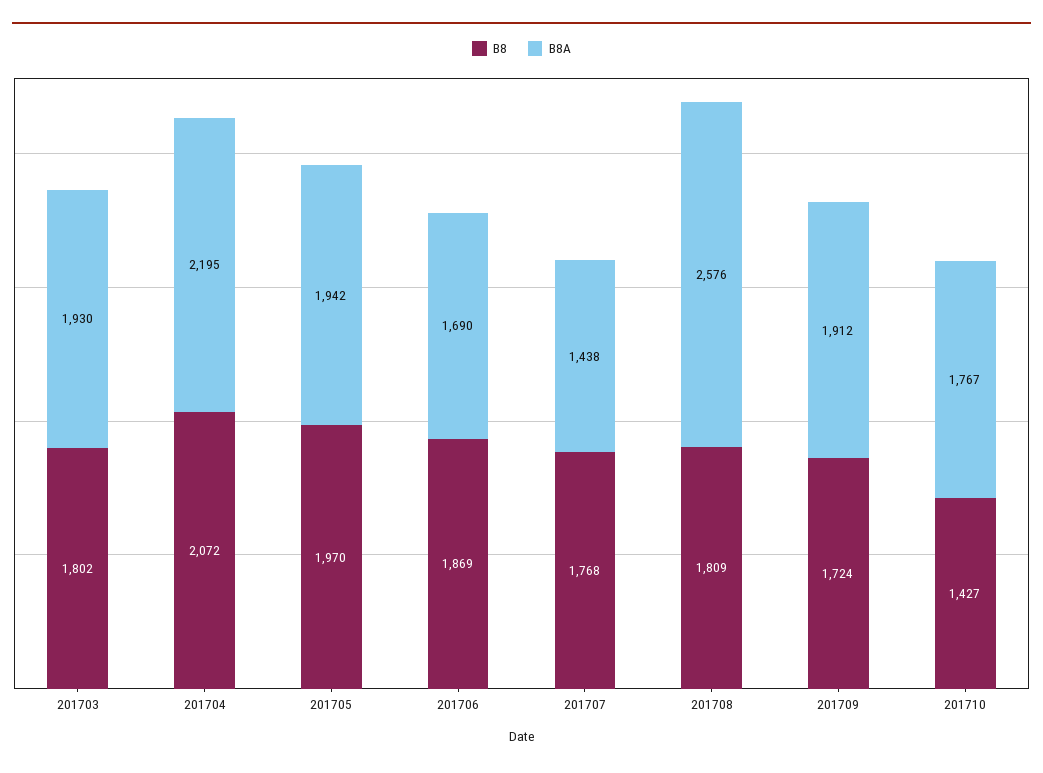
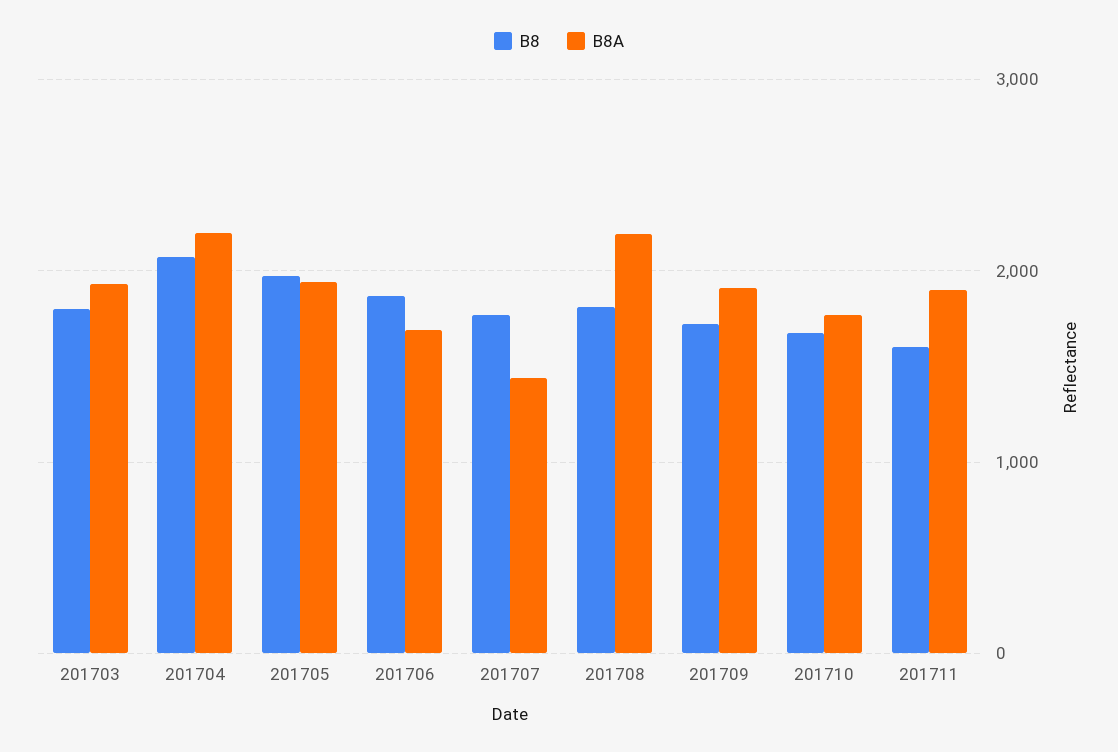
B8A, 201708: 2576 -> 2200
B8, 201710: 1427 -> 1700
B8, 201711: none -> 1600
B8A, 201711: none -> 1900

